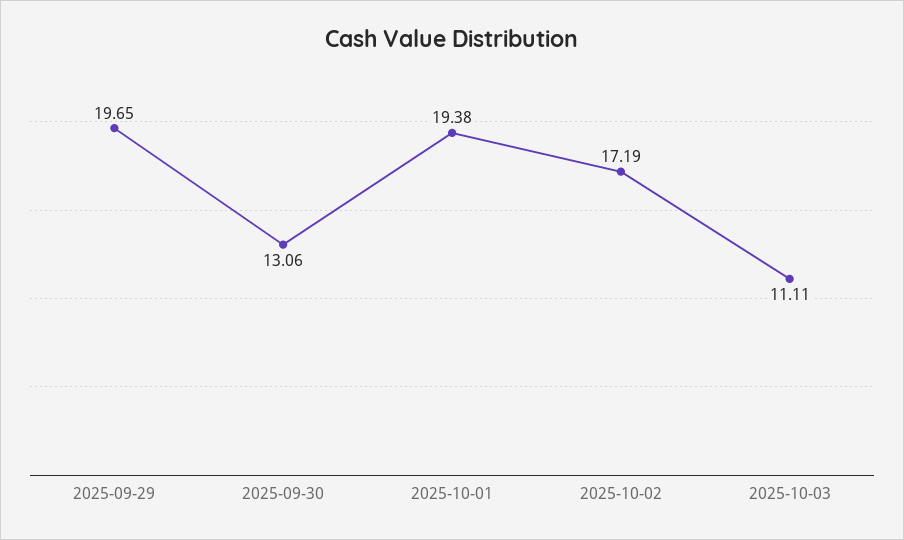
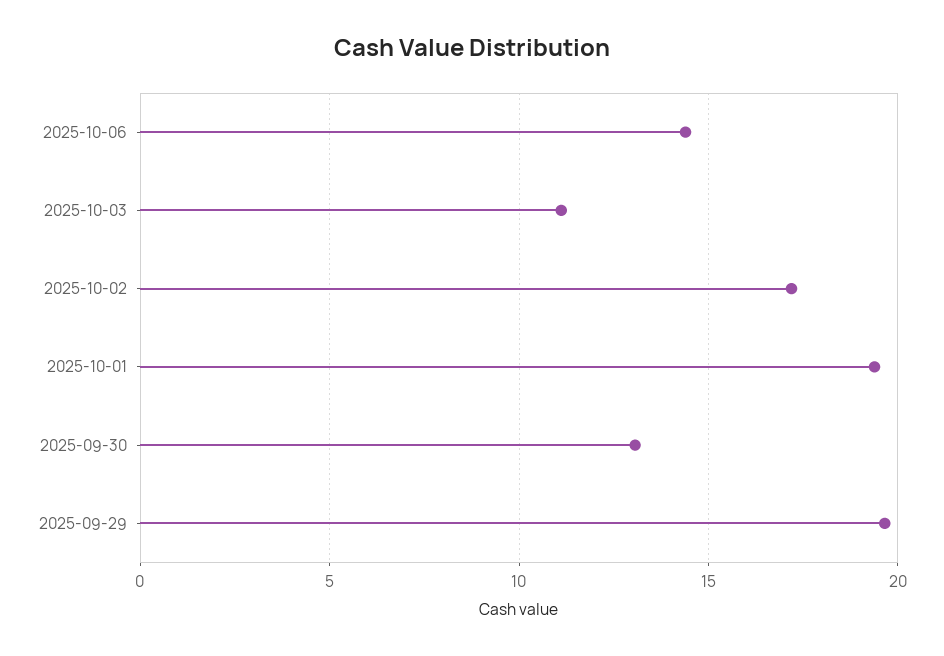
2025-10-06: none -> 14.5

